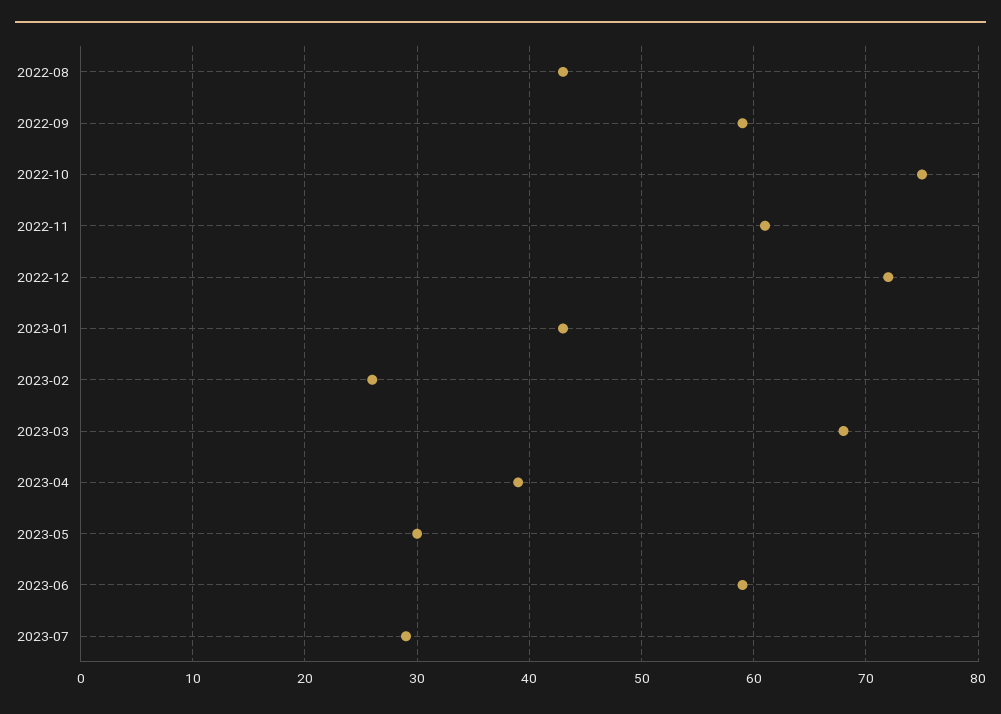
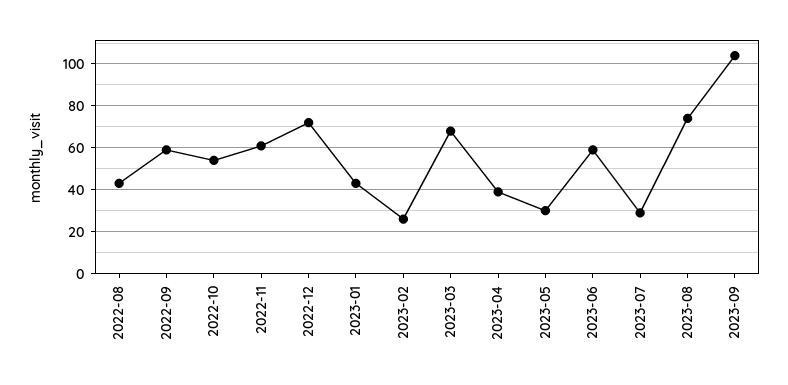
2022-10: 75 -> 55
2023-08: none -> 75
2023-09: none -> 105

